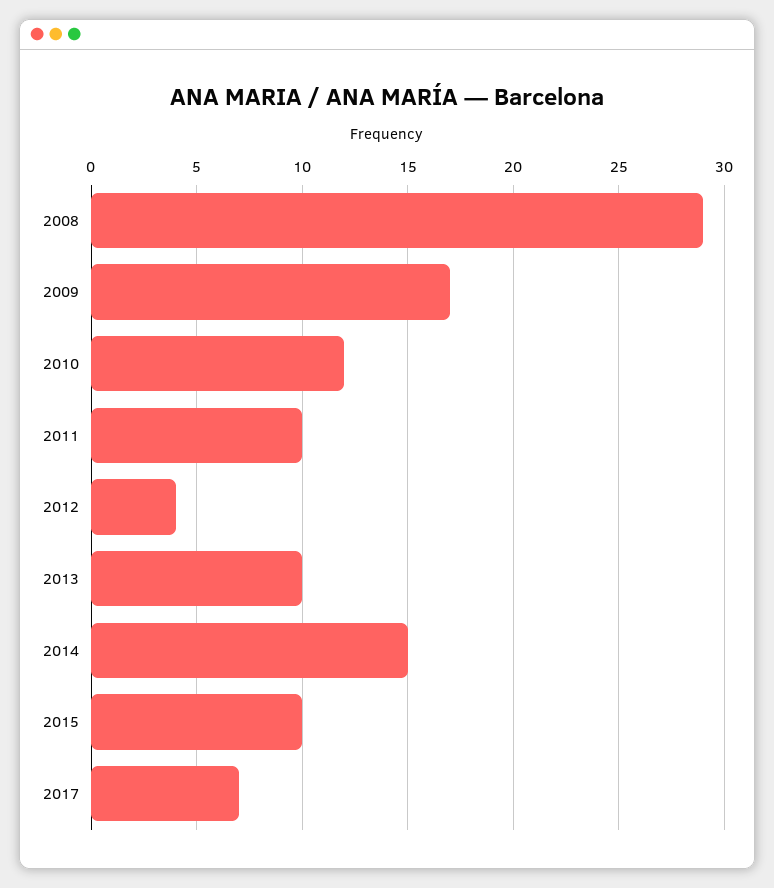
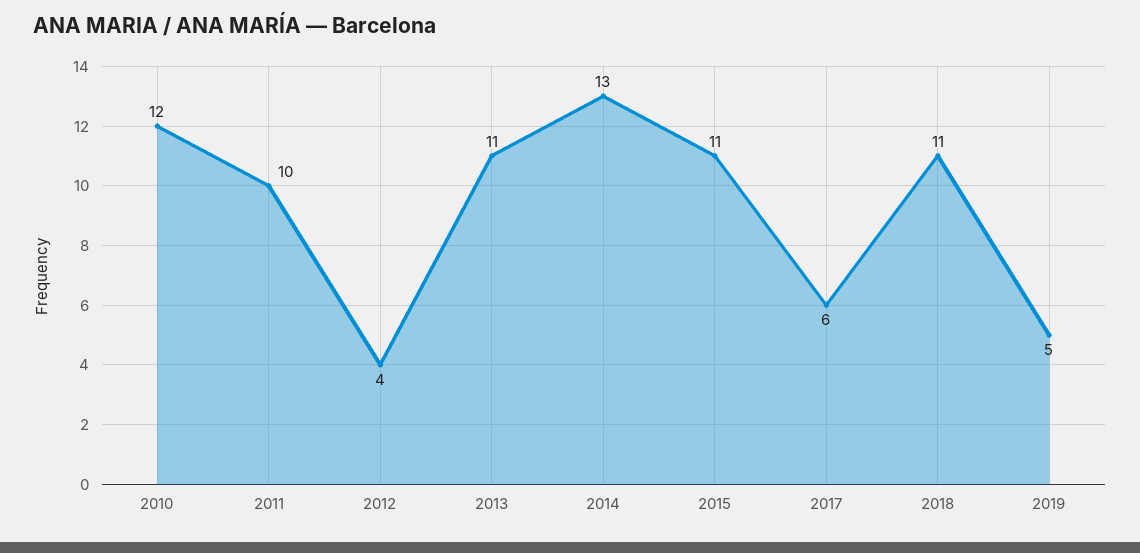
2008: 29 -> none
2009: 17 -> none
2013: 10 -> 11
2014: 15 -> 13
2015: 10 -> 11
2017: 7 -> 6
2018: none -> 11
2019: none -> 5

